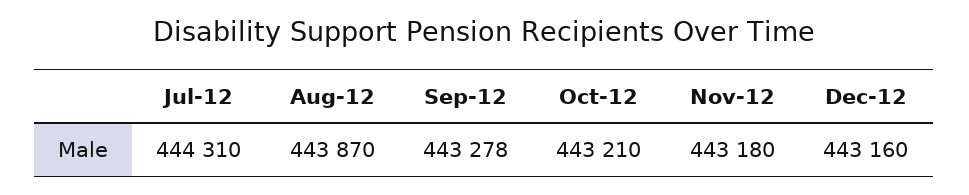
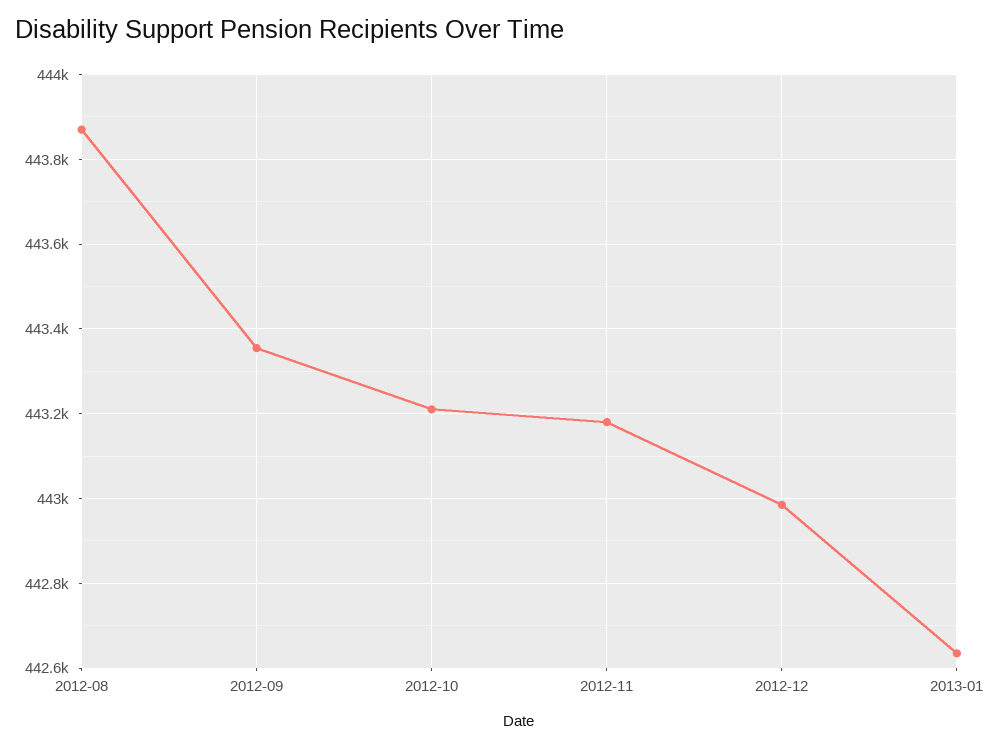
Jul-12: 444310 -> none
Sep-12: 443278 -> 443360
Dec-12: 443160 -> 442980
2013-01: none -> 442640

